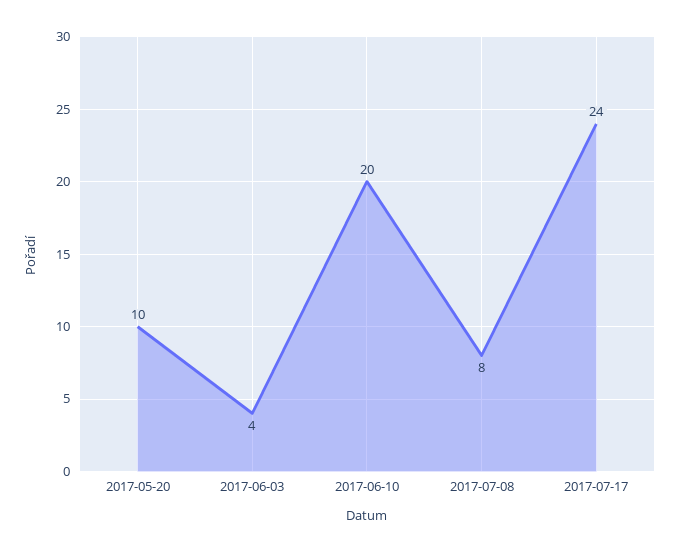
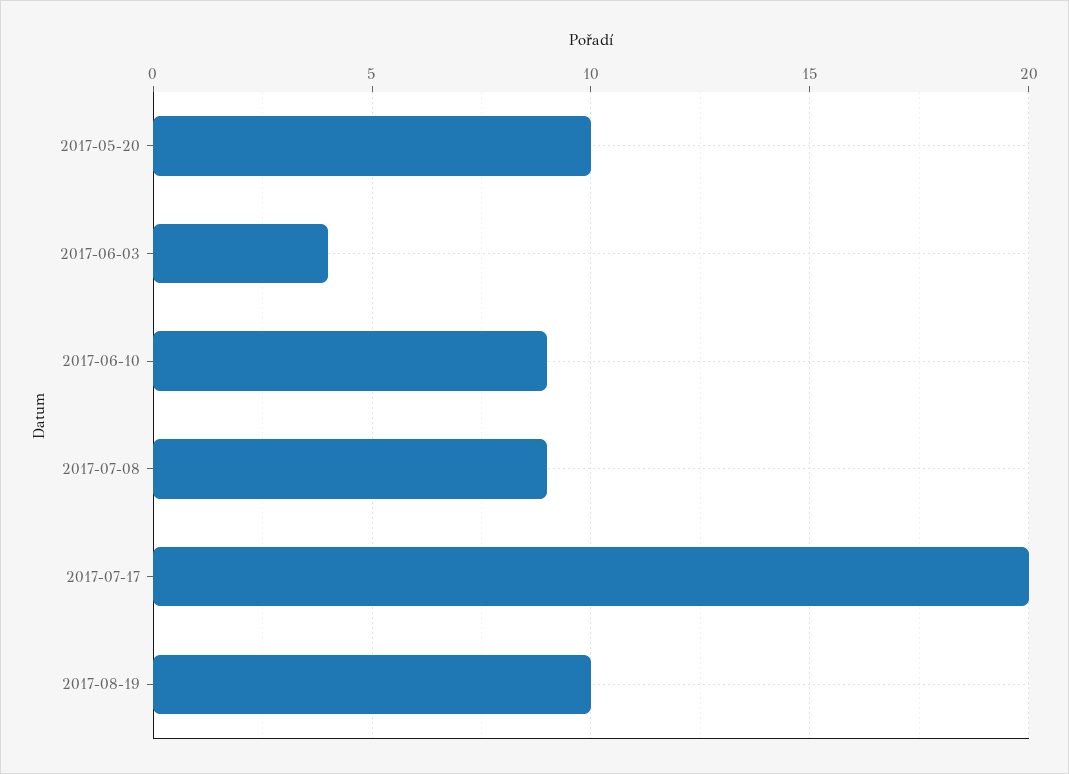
2017-06-10: 20 -> 9
2017-07-08: 8 -> 9
2017-07-17: 24 -> 20
2017-08-19: none -> 10

